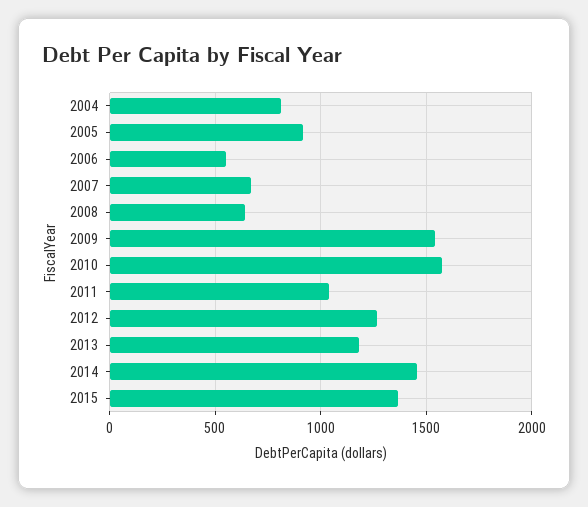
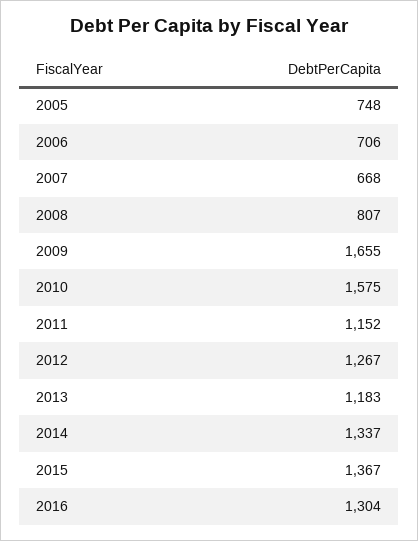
2004: 800 -> none
2005: 900 -> 748
2006: 550 -> 706
2008: 650 -> 807
2009: 1550 -> 1655
2011: 1050 -> 1152
2014: 1450 -> 1337
2016: none -> 1304

